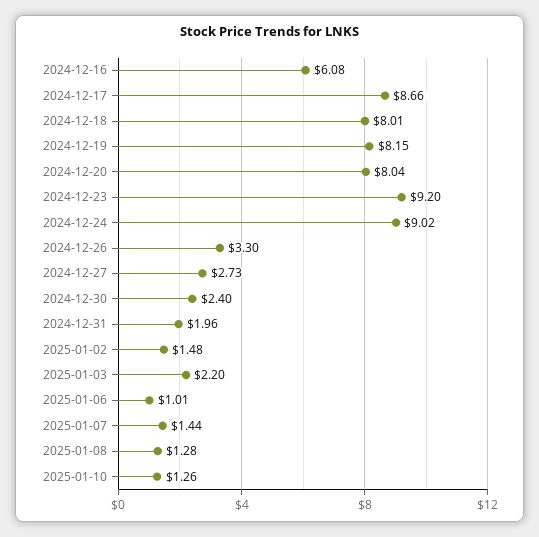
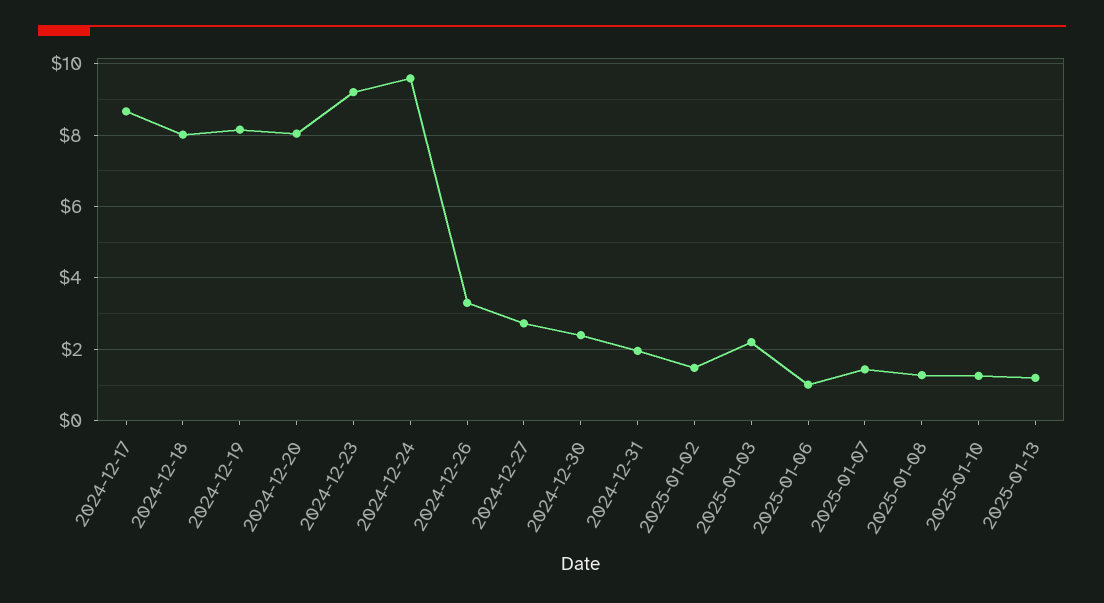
2024-12-16: 6.08 -> none
2024-12-24: 9.02 -> 9.6
2025-01-13: none -> 1.2

